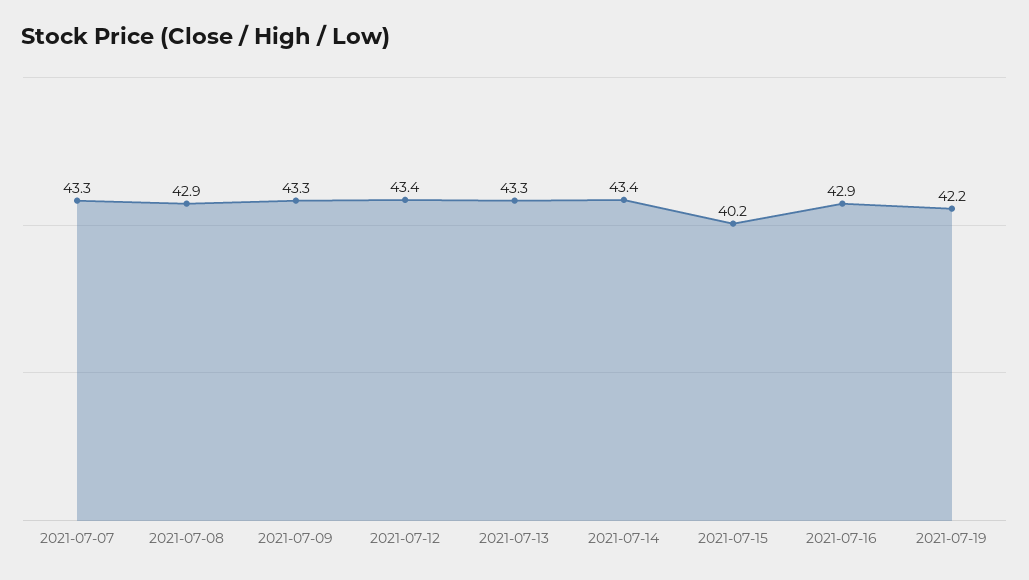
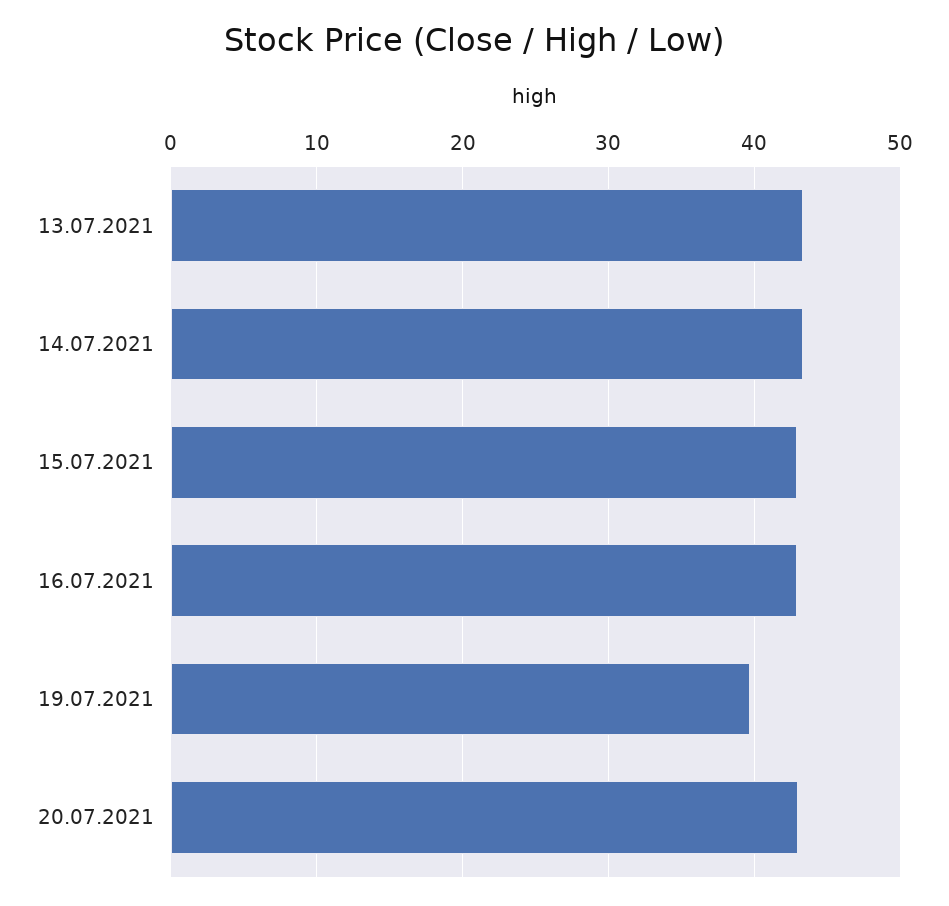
2021-07-07: 43.3 -> none
2021-07-08: 42.9 -> none
2021-07-09: 43.3 -> none
2021-07-12: 43.4 -> none
2021-07-15: 40.2 -> 43
2021-07-19: 42.2 -> 40
20.07.2021: none -> 43

